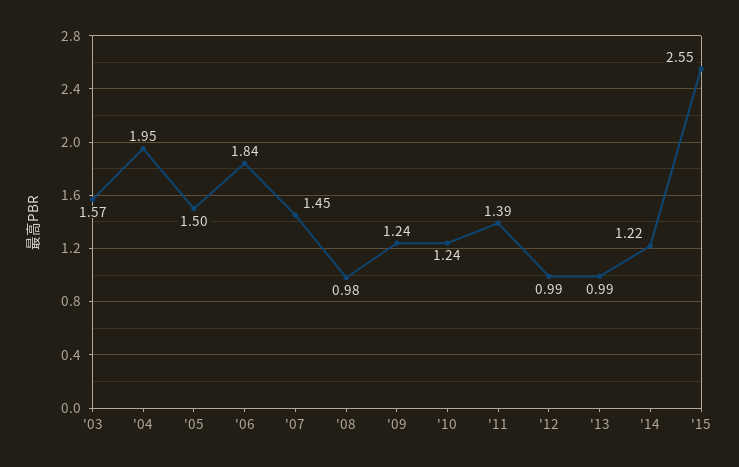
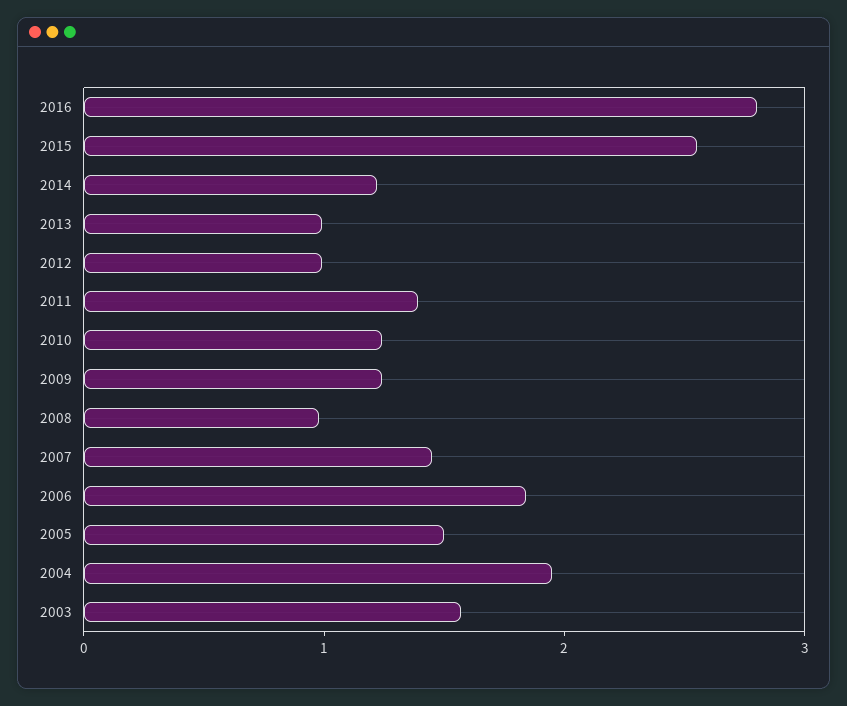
2016: none -> 2.8

